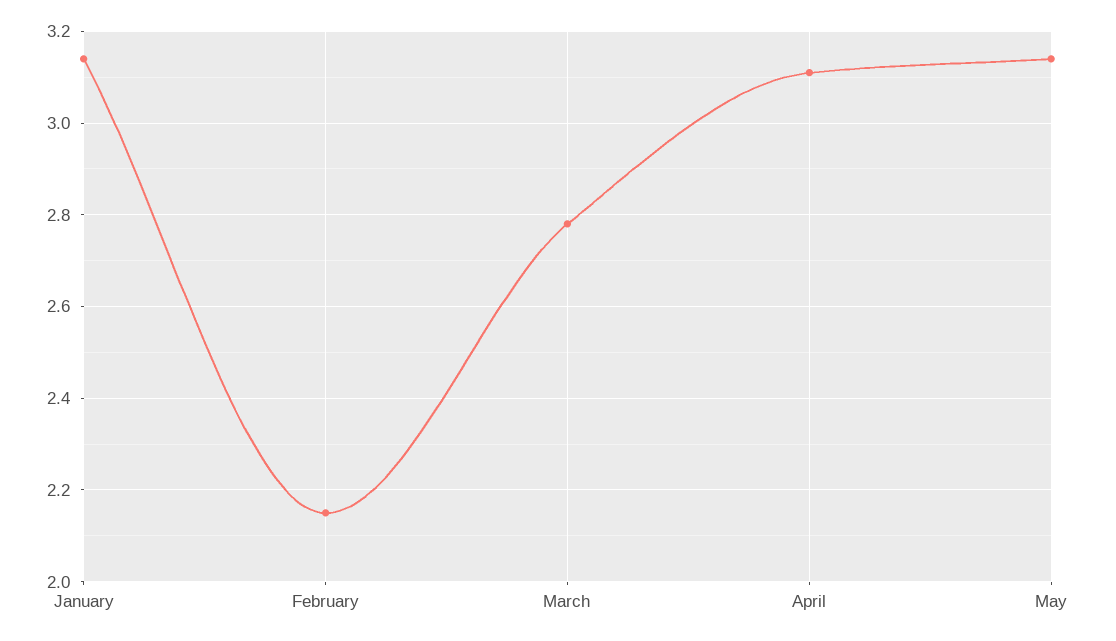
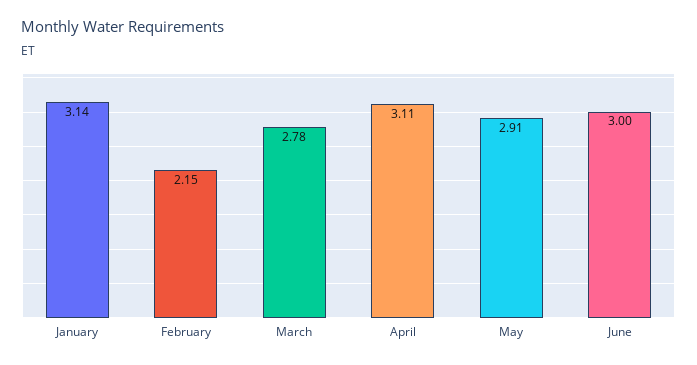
May: 3.15 -> 2.91
June: none -> 3

